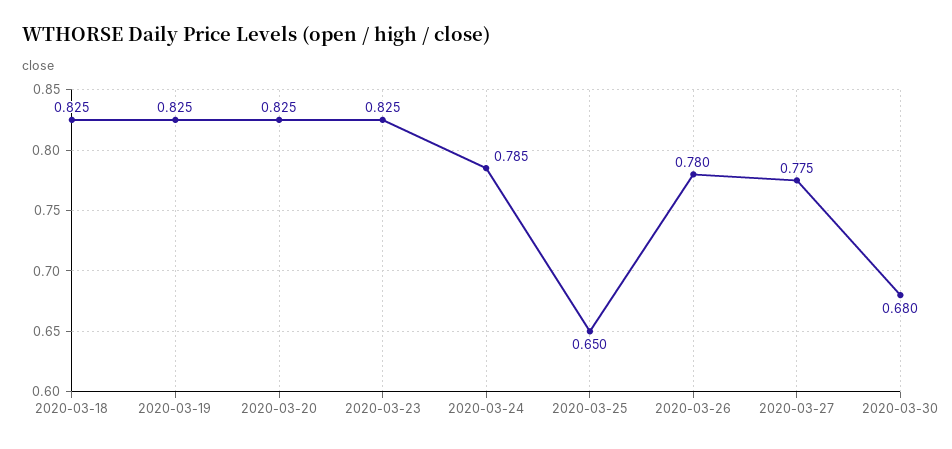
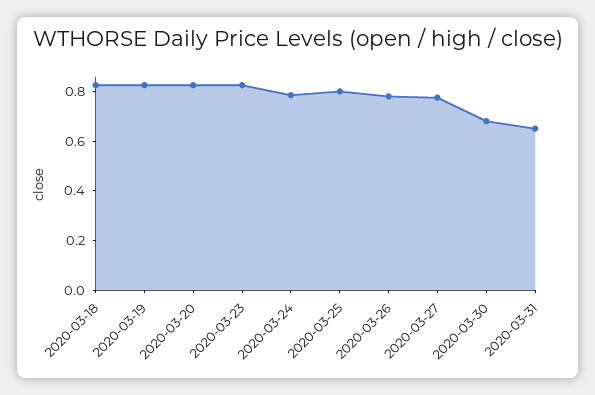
2020-03-25: 0.65 -> 0.8
2020-03-31: none -> 0.65

